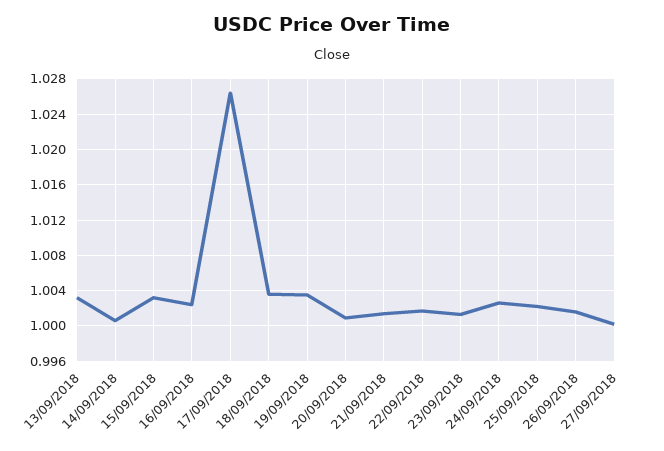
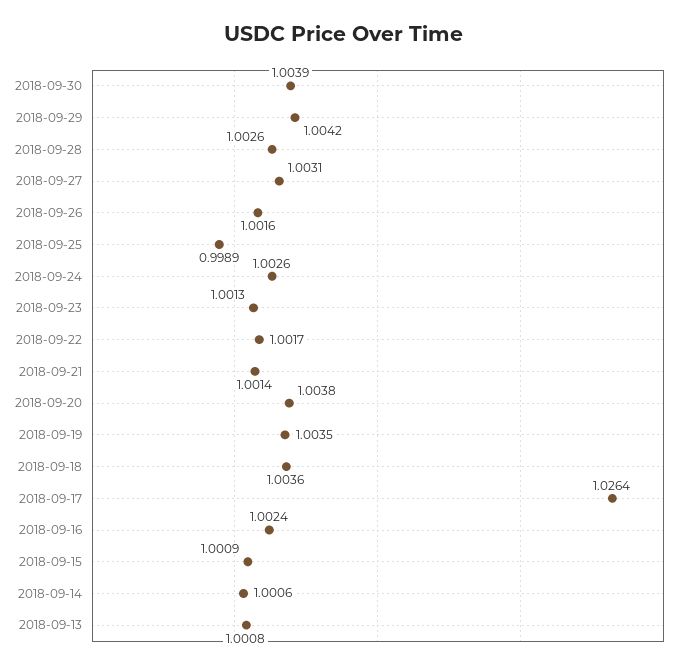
13/09/2018: 1.003 -> 1.0008
15/09/2018: 1.003 -> 1.0009
20/09/2018: 1.001 -> 1.0038
25/09/2018: 1.002 -> 0.9989
27/09/2018: 1 -> 1.0031
2018-09-30: none -> 1.0039
2018-09-29: none -> 1.0042
2018-09-28: none -> 1.0026

